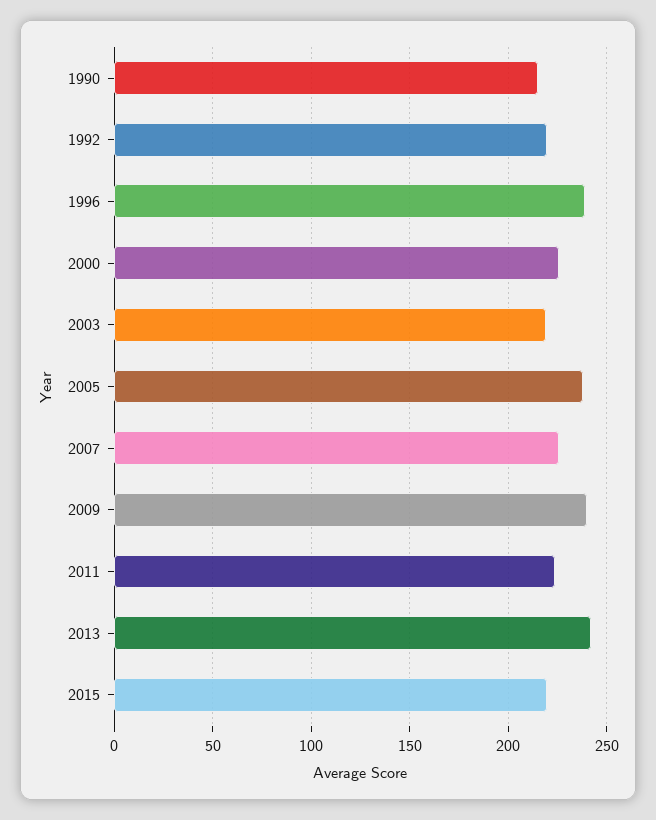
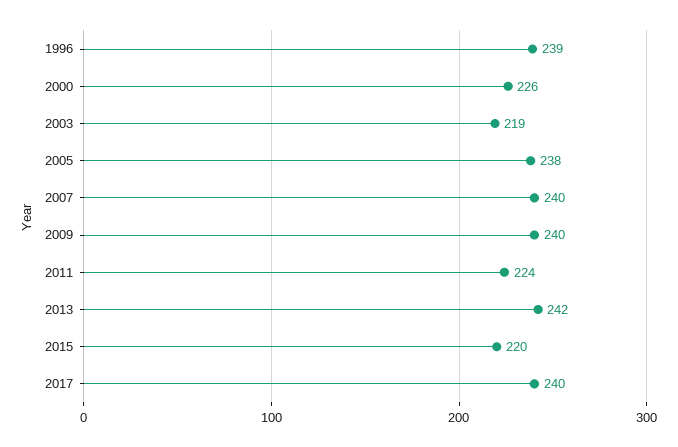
1990: 215 -> none
1992: 220 -> none
2007: 225 -> 240
2017: none -> 240

